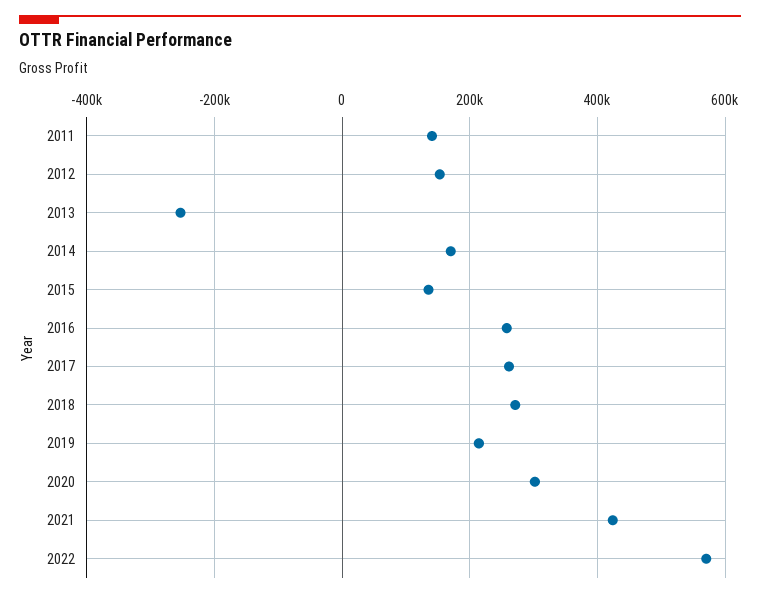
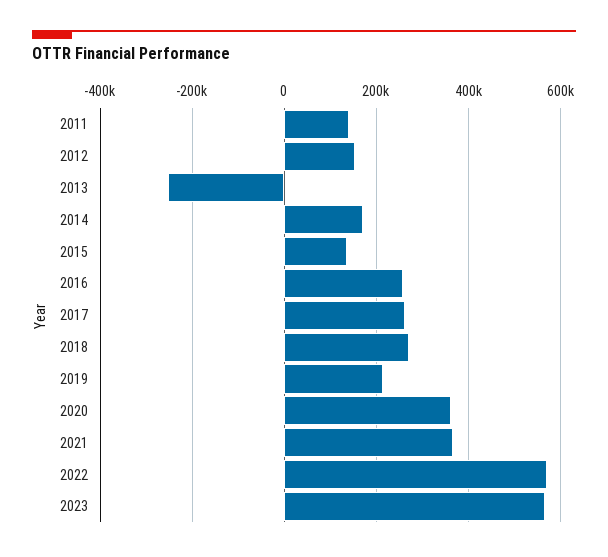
2020: 300000 -> 360000
2021: 420000 -> 360000
2023: none -> 560000

